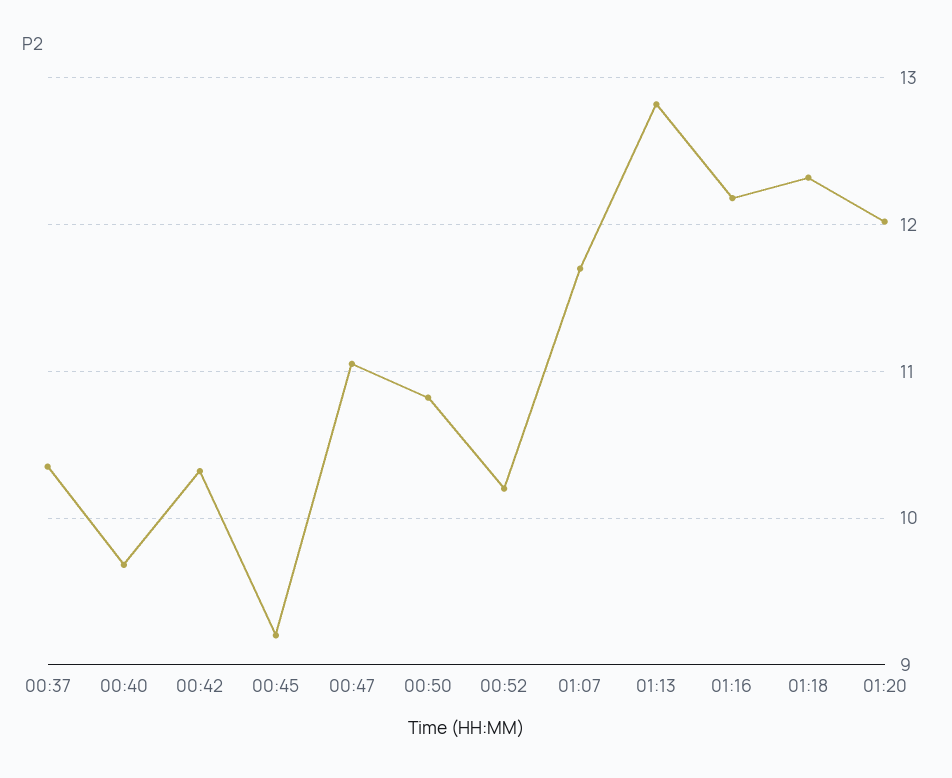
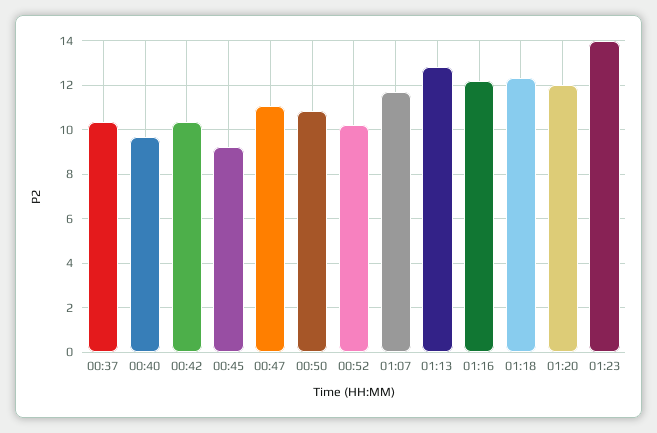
01:23: none -> 14

